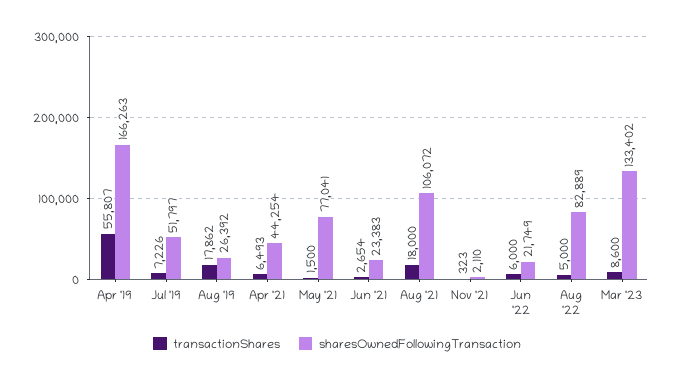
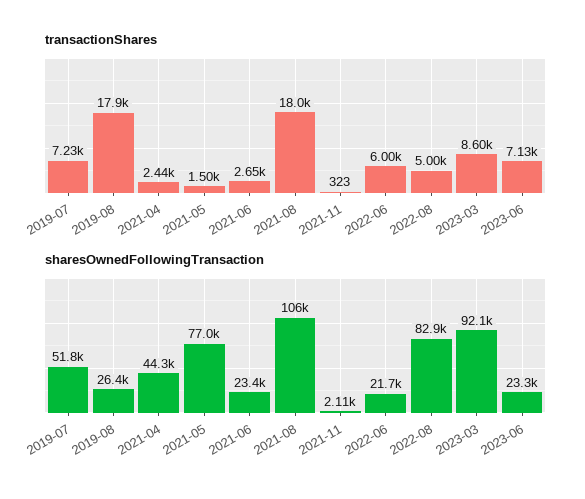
transactionShares, Apr '19: 55807 -> none
sharesOwnedFollowingTransaction, Apr '19: 166263 -> none
transactionShares, Apr '21: 6493 -> 2440
sharesOwnedFollowingTransaction, Mar '23: 133402 -> 92100
transactionShares, 2023-06: none -> 7130
sharesOwnedFollowingTransaction, 2023-06: none -> 23300

